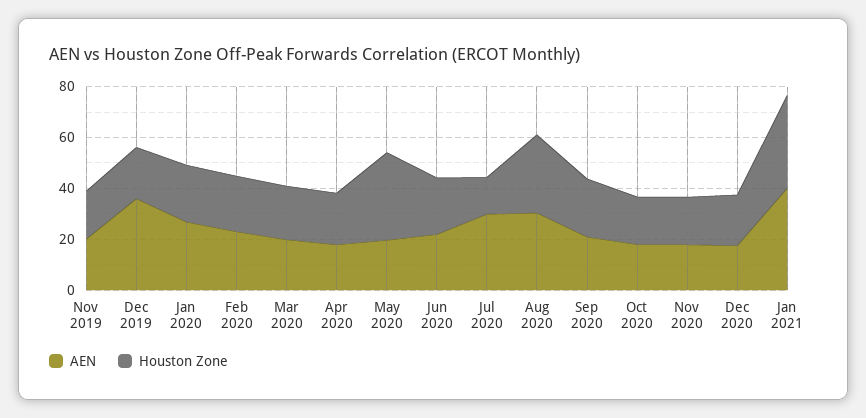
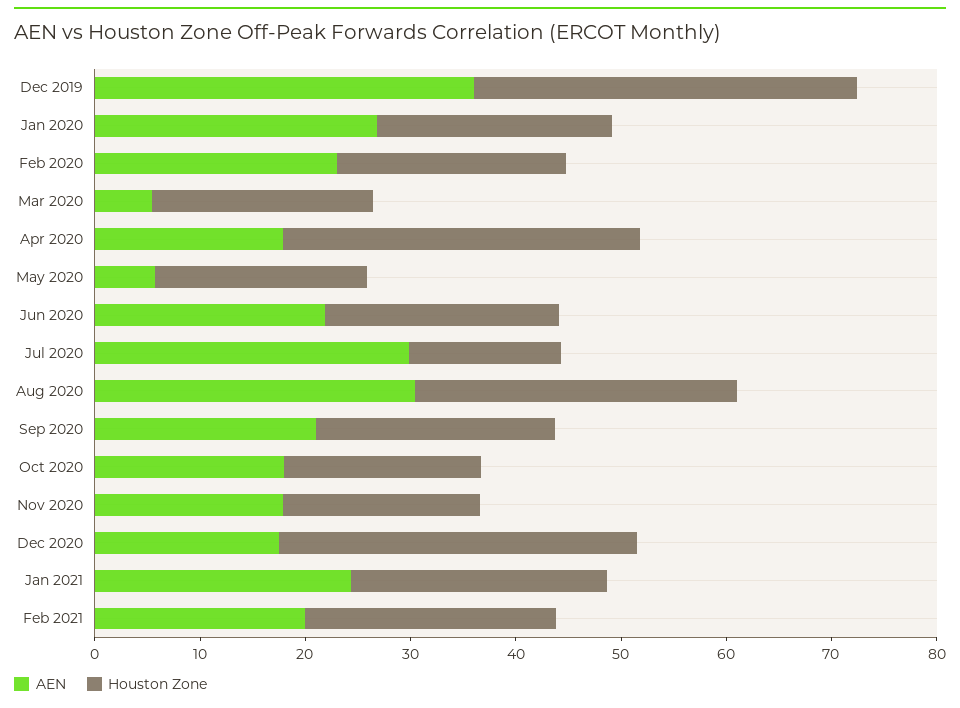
AEN, Nov 2019: 20 -> none
Houston Zone, Nov 2019: 20 -> none
Houston Zone, Dec 2019: 20 -> 36
AEN, Mar 2020: 20 -> 6
Houston Zone, Apr 2020: 20 -> 34
AEN, May 2020: 20 -> 6
Houston Zone, May 2020: 35 -> 20
Houston Zone, Dec 2020: 20 -> 34
AEN, Jan 2021: 40 -> 24
Houston Zone, Jan 2021: 35 -> 24
AEN, Feb 2021: none -> 20
Houston Zone, Feb 2021: none -> 24

